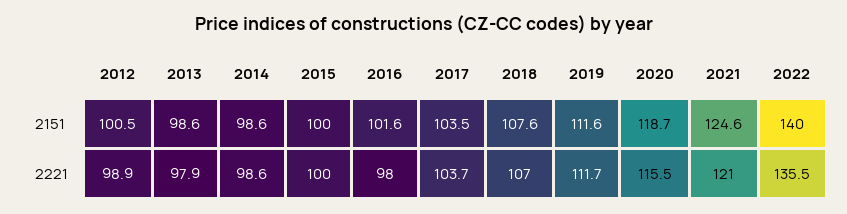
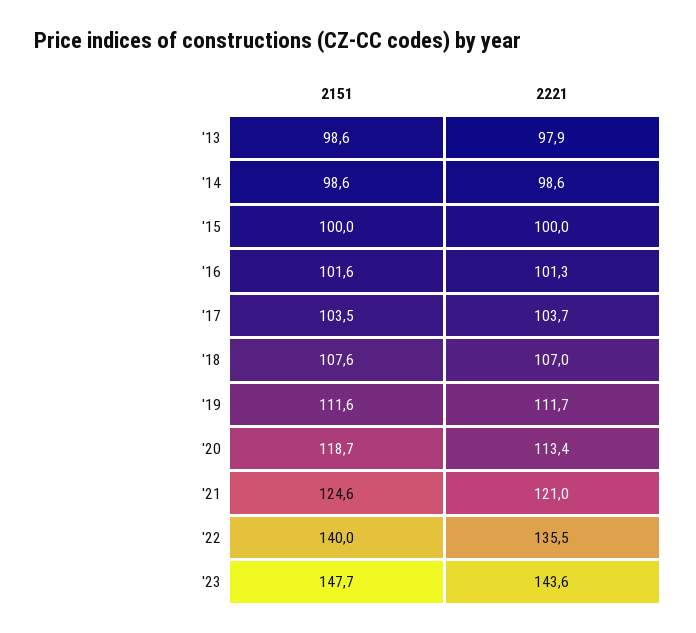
2012, 2151: 100.5 -> none
2012, 2221: 98.9 -> none
2016, 2221: 98 -> 101.3
2020, 2221: 115.5 -> 113.4
'23, 2151: none -> 147.7
'23, 2221: none -> 143.6

